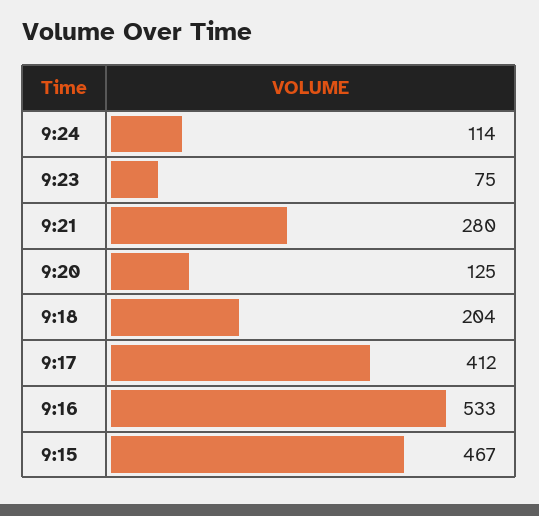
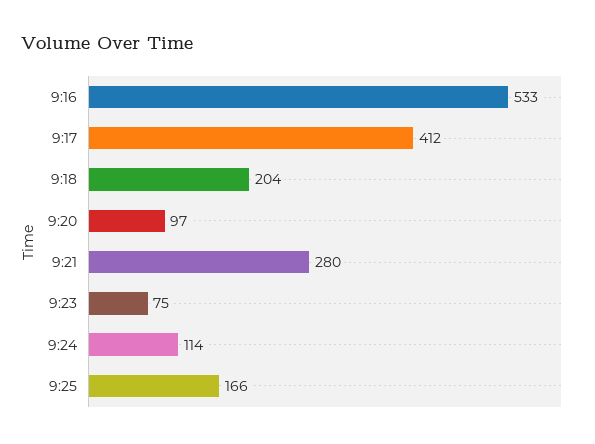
9:20: 125 -> 97
9:15: 467 -> none
9:25: none -> 166

